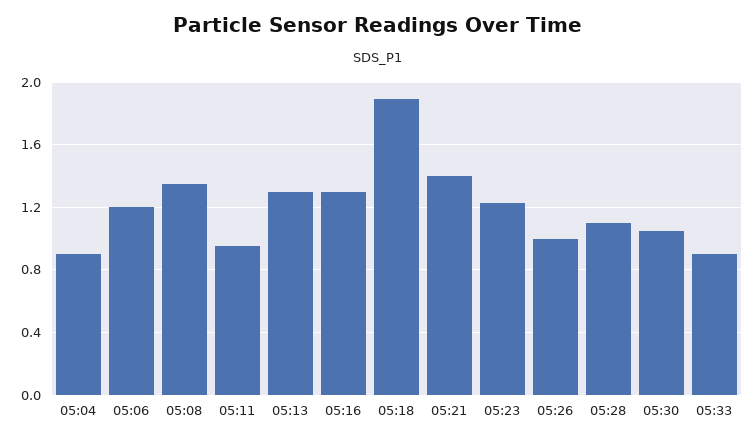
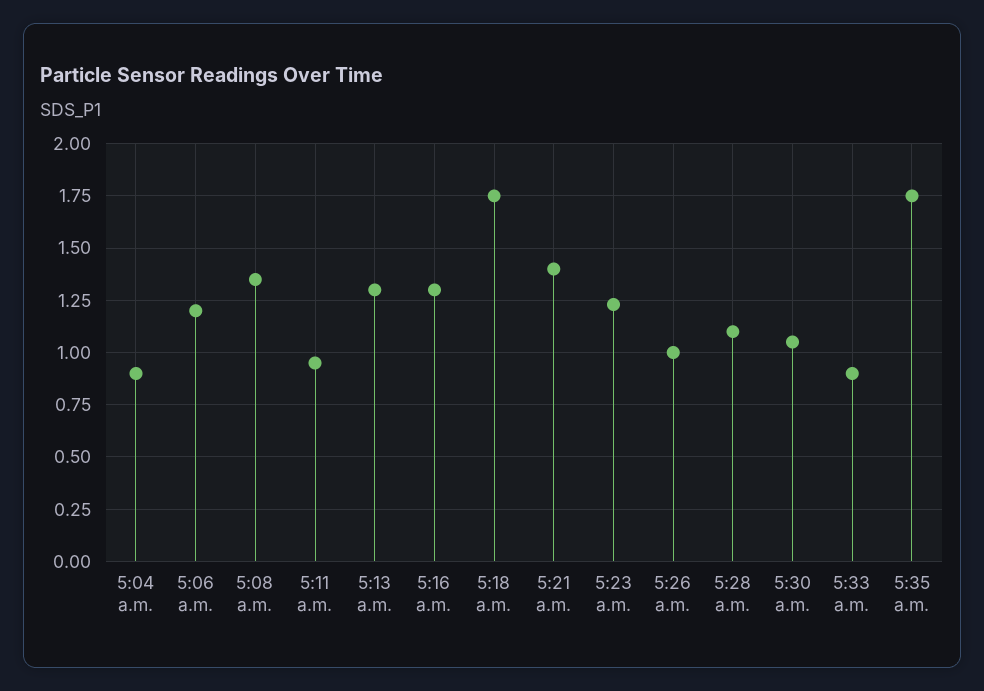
05:18: 1.9 -> 1.75
5:35 a.m.: none -> 1.75

